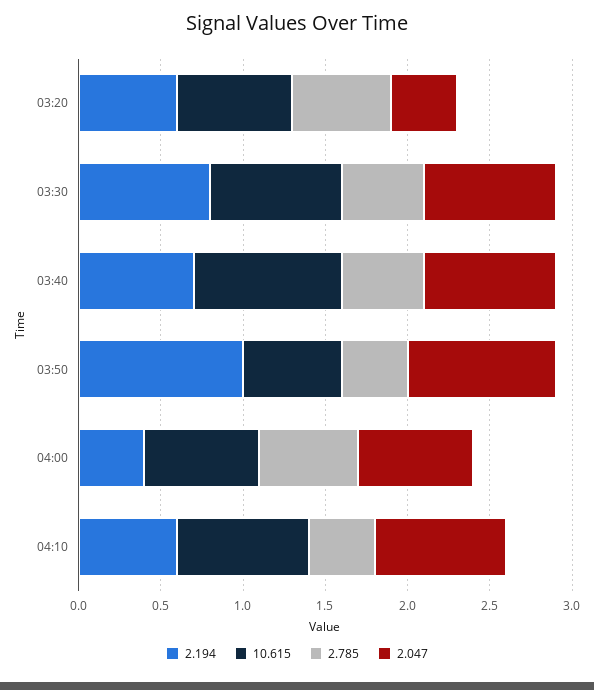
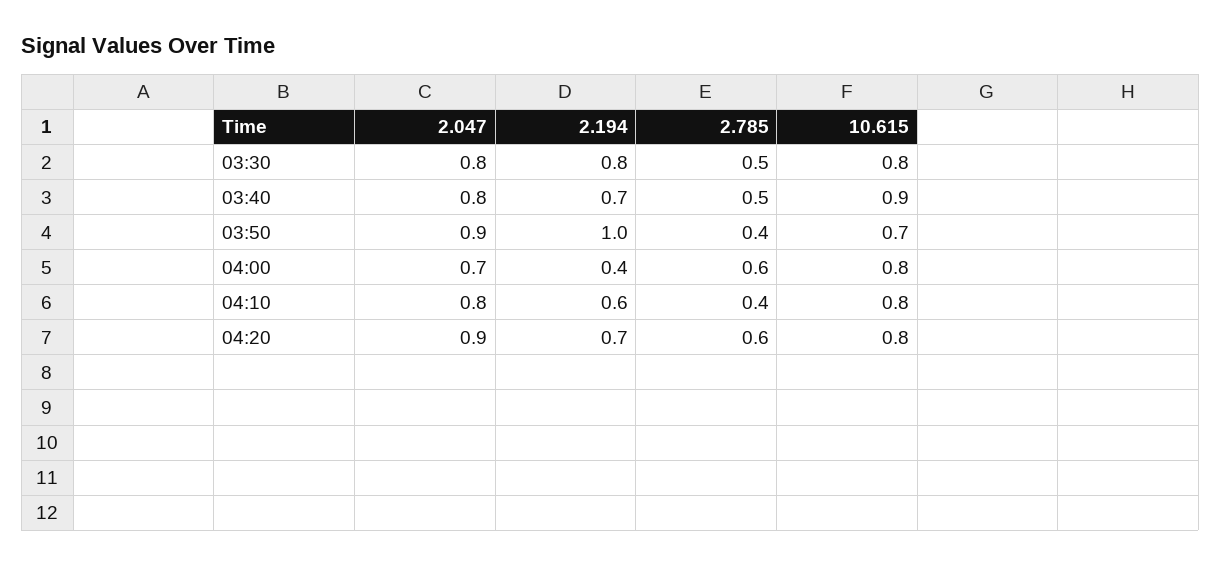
2.194, 03:20: 0.6 -> none
10.615, 03:20: 0.7 -> none
2.785, 03:20: 0.6 -> none
2.047, 03:20: 0.4 -> none
10.615, 03:50: 0.6 -> 0.7
10.615, 04:00: 0.7 -> 0.8
2.047, 04:20: none -> 0.9
2.194, 04:20: none -> 0.7
2.785, 04:20: none -> 0.6
10.615, 04:20: none -> 0.8

